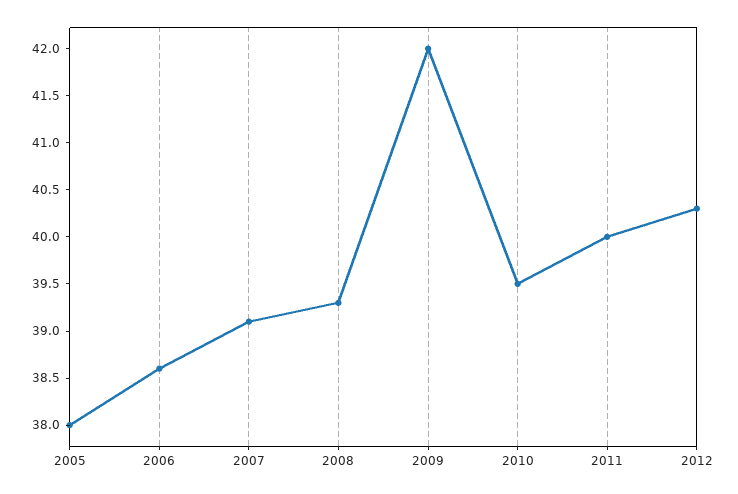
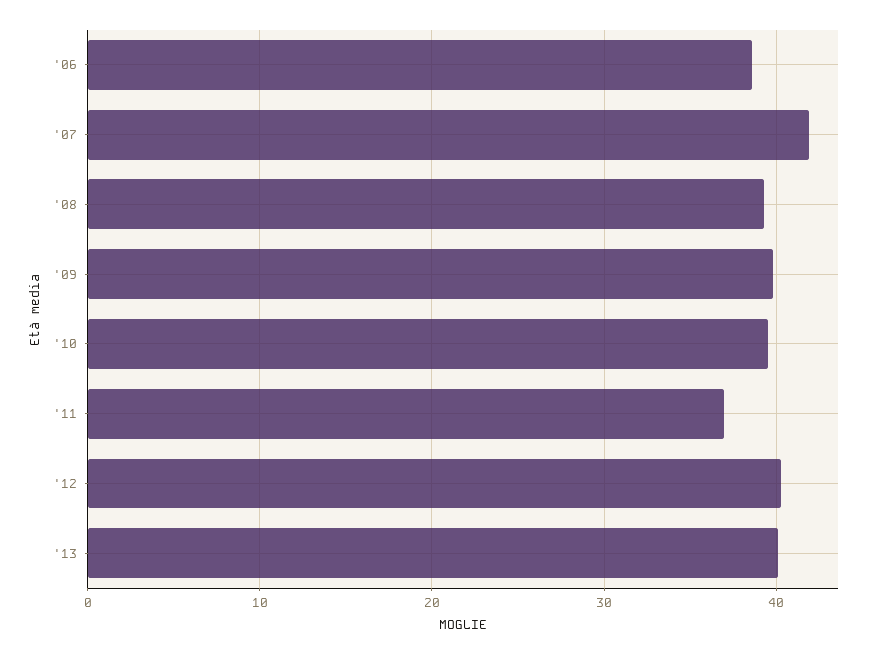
2005: 38 -> none
2007: 39.1 -> 42
2009: 42 -> 40
2011: 40 -> 37
'13: none -> 40

